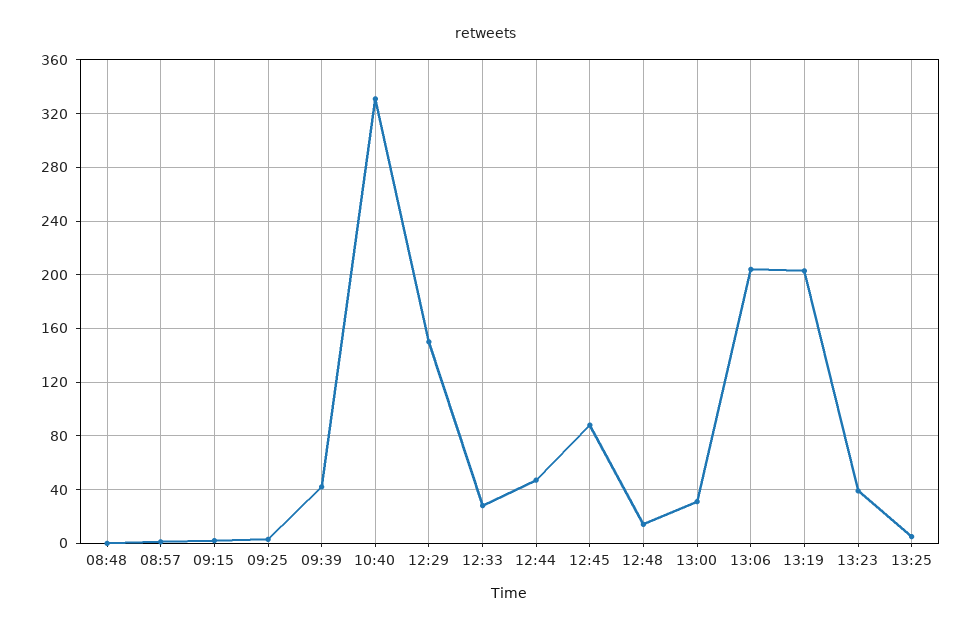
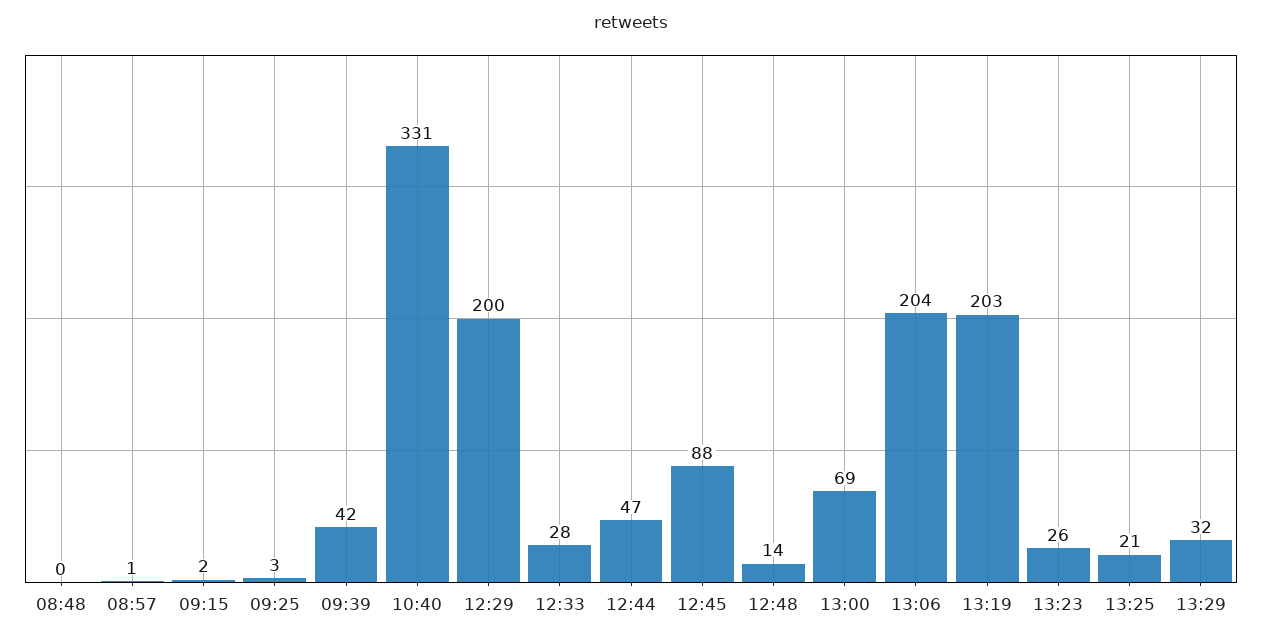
12:29: 150 -> 200
13:00: 30 -> 69
13:23: 40 -> 26
13:25: 5 -> 21
13:29: none -> 32

